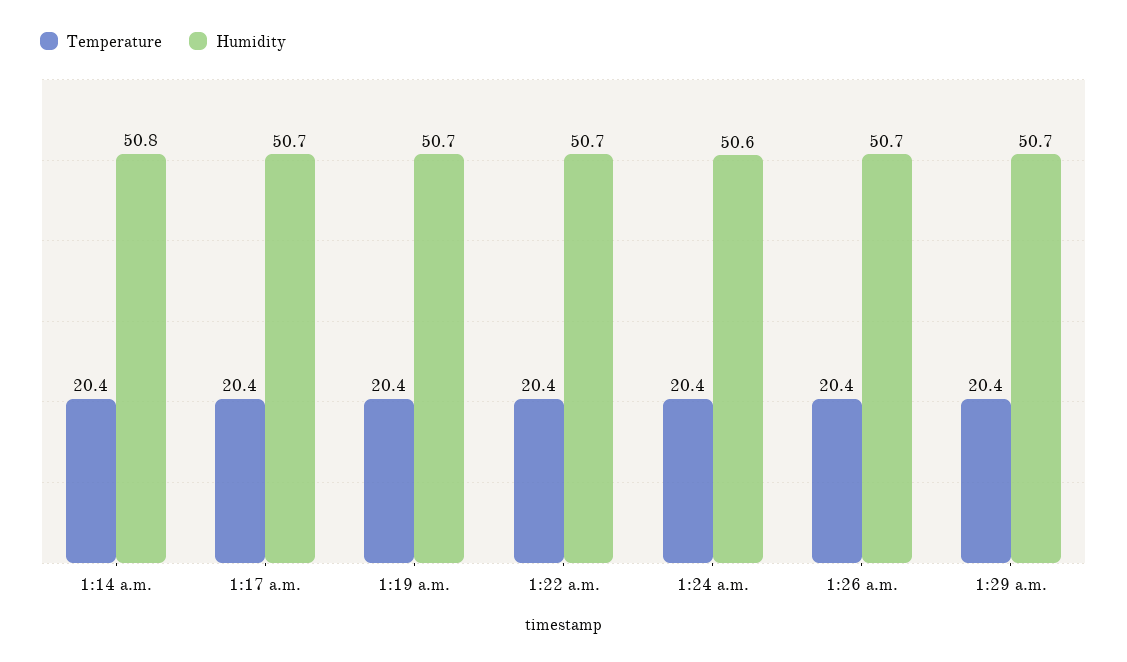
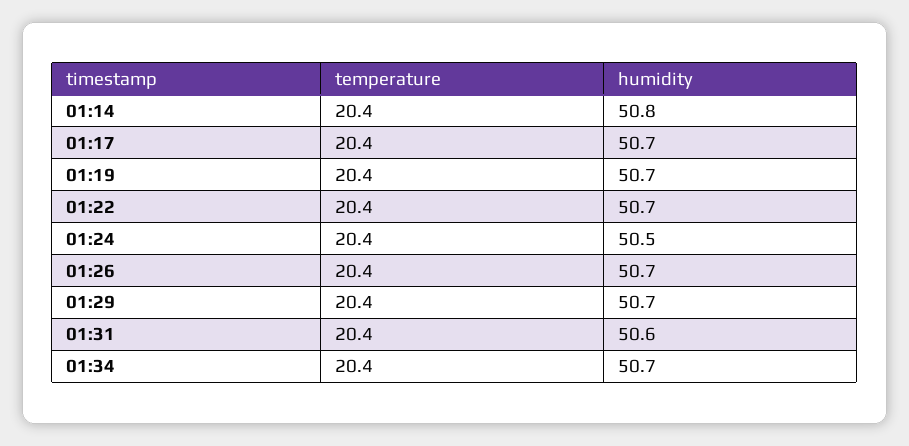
Humidity, 1:24 a.m.: 50.6 -> 50.5
Temperature, 01:31: none -> 20.4
Humidity, 01:31: none -> 50.6
Temperature, 01:34: none -> 20.4
Humidity, 01:34: none -> 50.7

